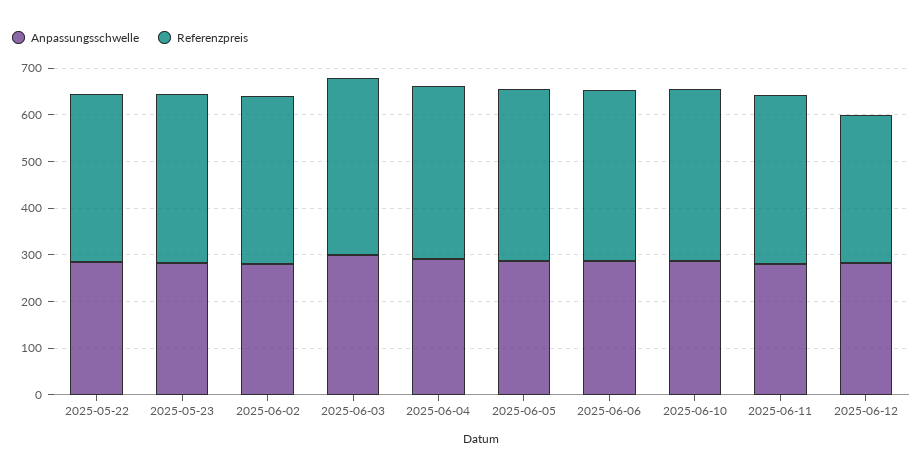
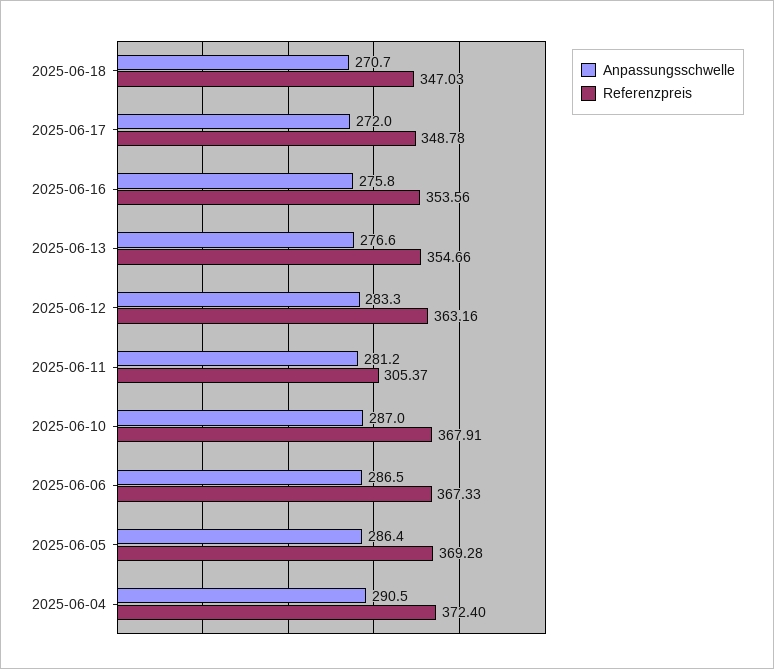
Anpassungsschwelle, 2025-05-22: 280 -> none
Referenzpreis, 2025-05-22: 360 -> none
Anpassungsschwelle, 2025-05-23: 280 -> none
Referenzpreis, 2025-05-23: 360 -> none
Anpassungsschwelle, 2025-06-02: 280 -> none
Referenzpreis, 2025-06-02: 360 -> none
Anpassungsschwelle, 2025-06-03: 300 -> none
Referenzpreis, 2025-06-03: 380 -> none
Referenzpreis, 2025-06-11: 360 -> 305.37
Referenzpreis, 2025-06-12: 320 -> 363.16
Anpassungsschwelle, 2025-06-18: none -> 270.7
Referenzpreis, 2025-06-18: none -> 347.03
Anpassungsschwelle, 2025-06-17: none -> 272
Referenzpreis, 2025-06-17: none -> 348.78
Anpassungsschwelle, 2025-06-16: none -> 275.8
Referenzpreis, 2025-06-16: none -> 353.56
Anpassungsschwelle, 2025-06-13: none -> 276.6
Referenzpreis, 2025-06-13: none -> 354.66

